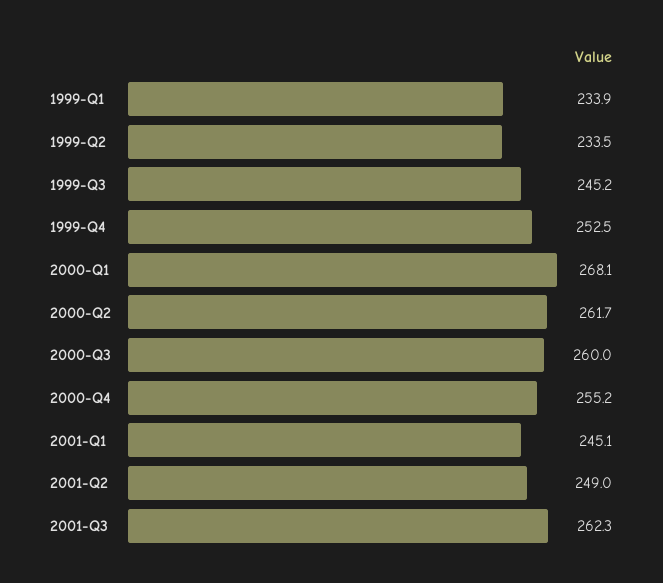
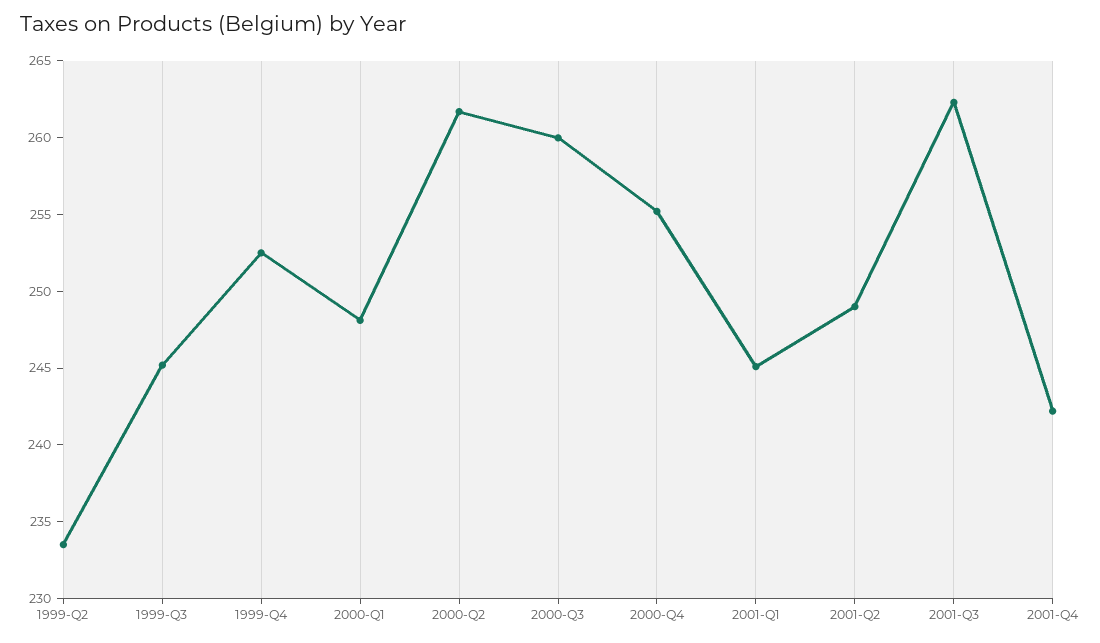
1999-Q1: 233.9 -> none
2000-Q1: 268.1 -> 248
2001-Q4: none -> 242

